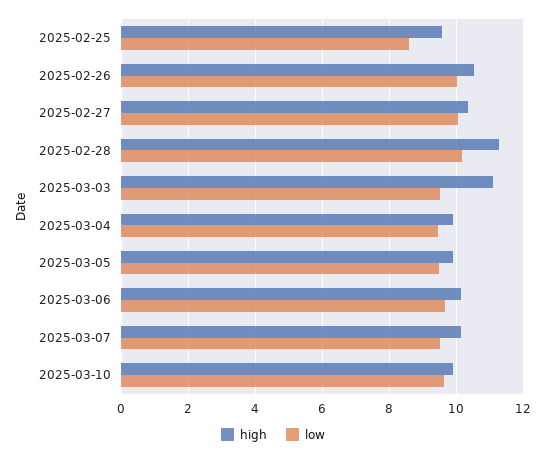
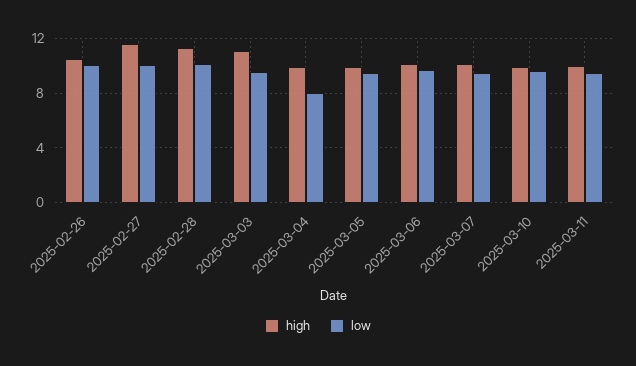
high, 2025-02-25: 9.6 -> none
low, 2025-02-25: 8.6 -> none
high, 2025-02-27: 10.4 -> 11.5
low, 2025-03-04: 9.4 -> 8
high, 2025-03-11: none -> 10
low, 2025-03-11: none -> 9.5

